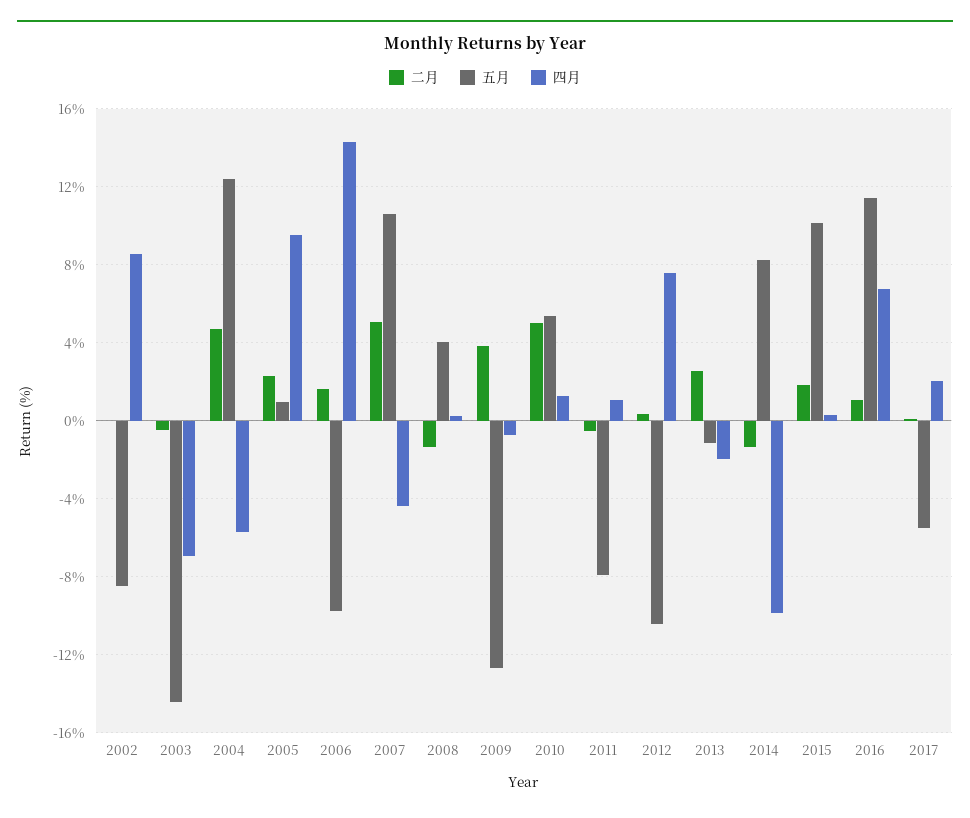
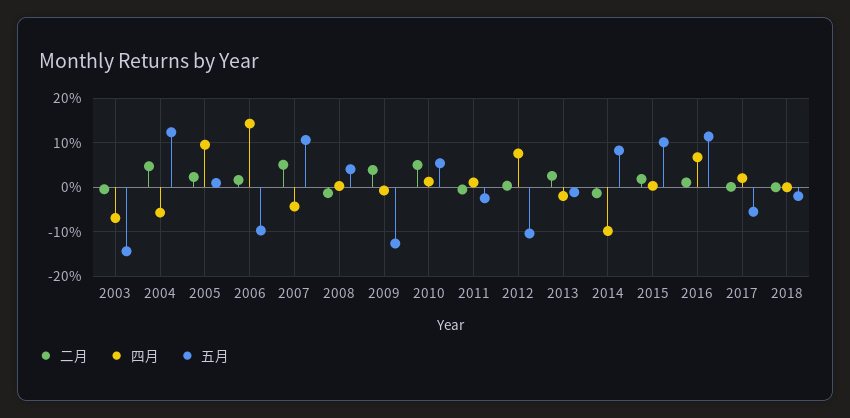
二月, 2002: 0 -> none
五月, 2002: -8.5 -> none
四月, 2002: 8.5 -> none
五月, 2011: -8 -> -2
二月, 2018: none -> 0
四月, 2018: none -> 0
五月, 2018: none -> -2

